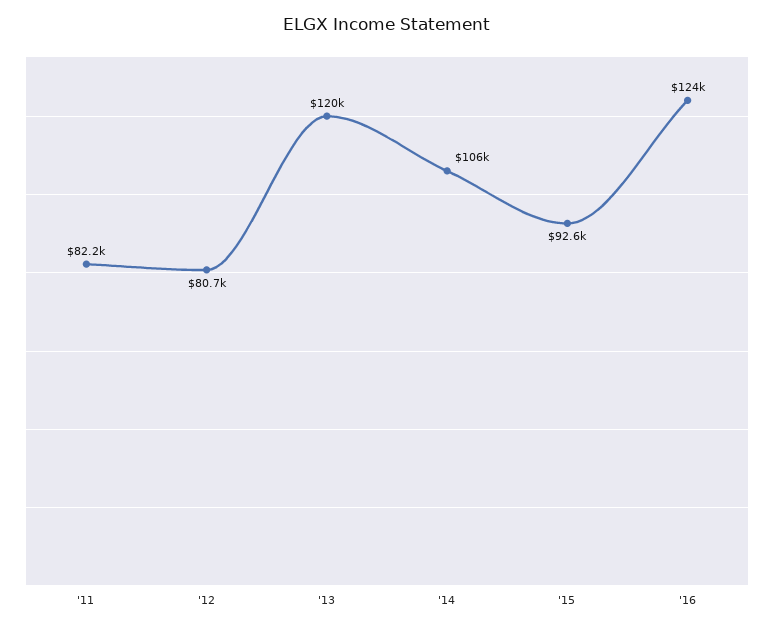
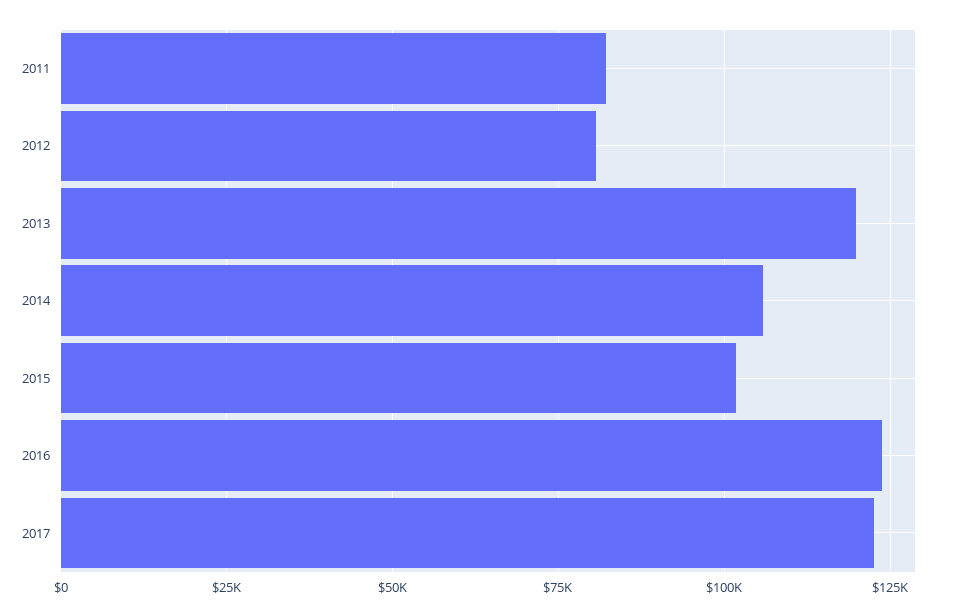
'15: 92600 -> 102500
2017: none -> 122500

